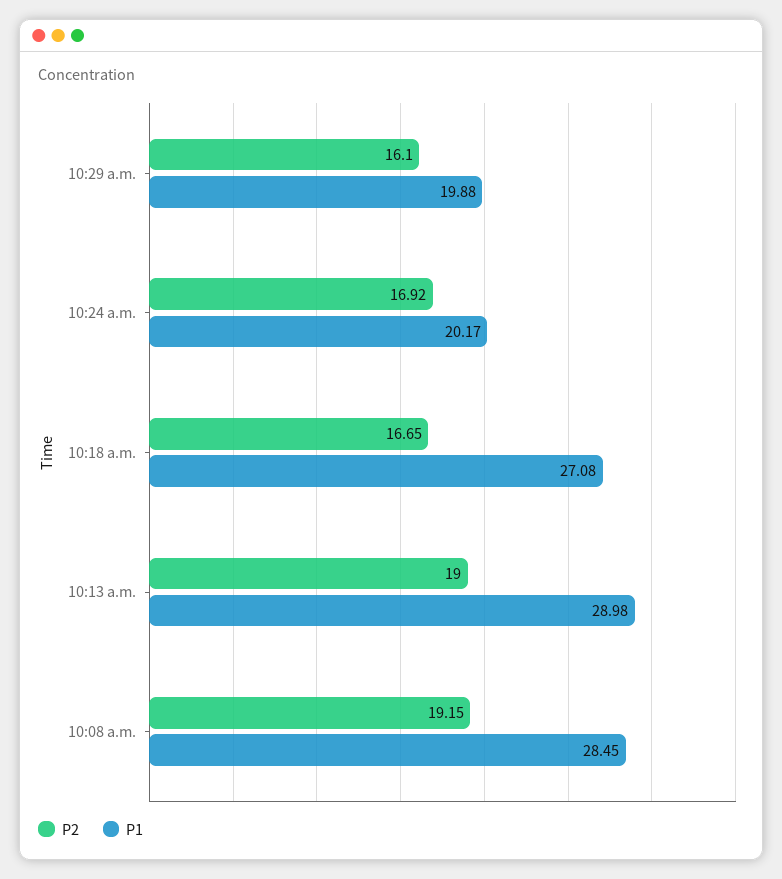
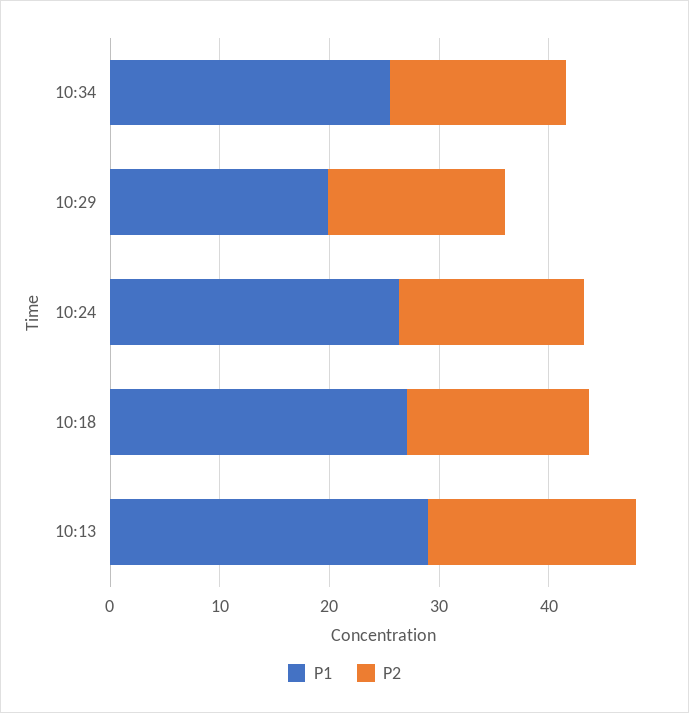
P1, 10:24 a.m.: 20.17 -> 26
P2, 10:08 a.m.: 19.15 -> none
P1, 10:08 a.m.: 28.45 -> none
P1, 10:34: none -> 26
P2, 10:34: none -> 16

